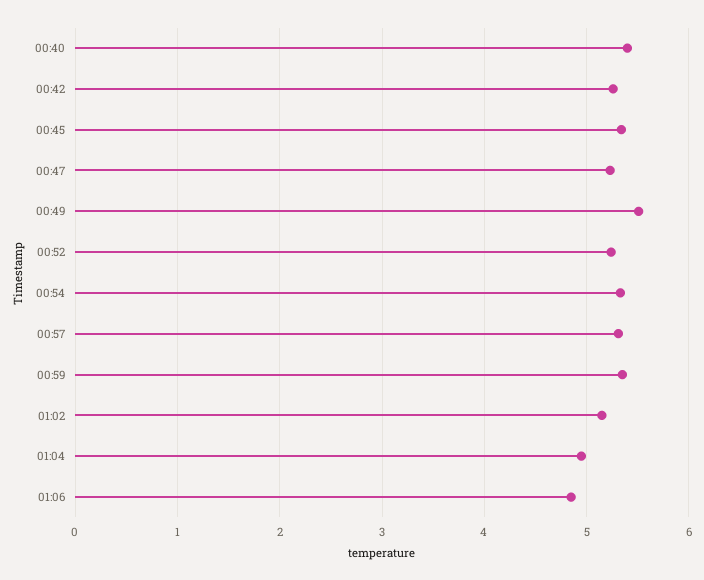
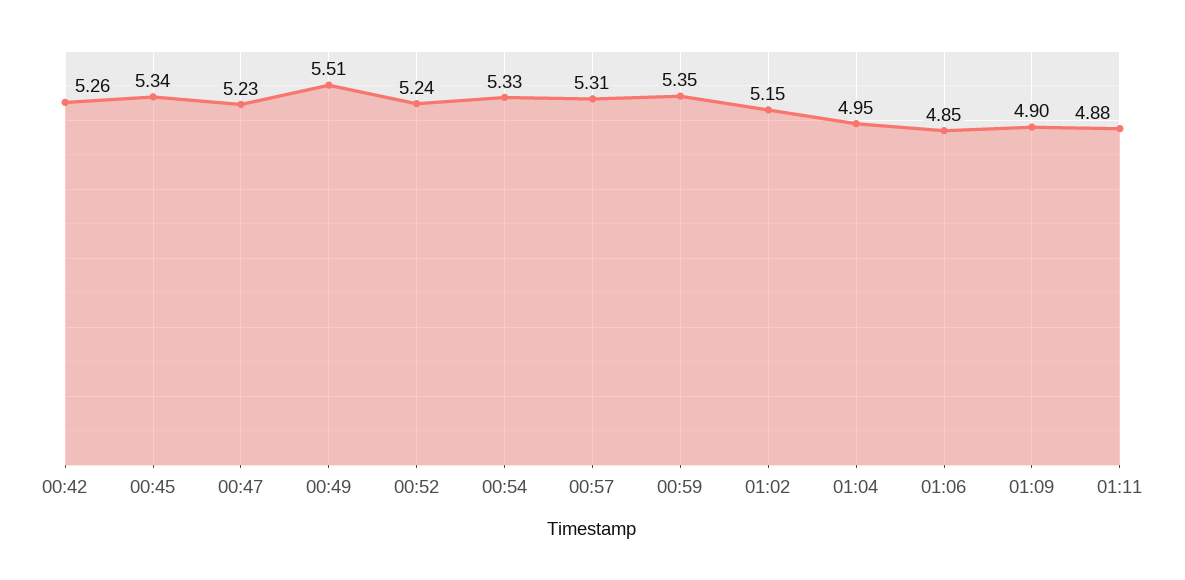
00:40: 5.4 -> none
01:09: none -> 4.9
01:11: none -> 4.88

